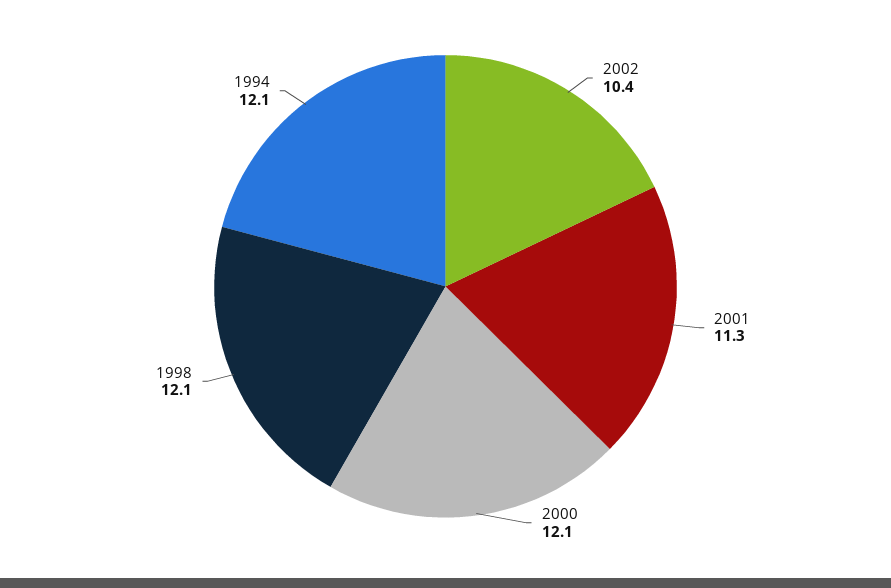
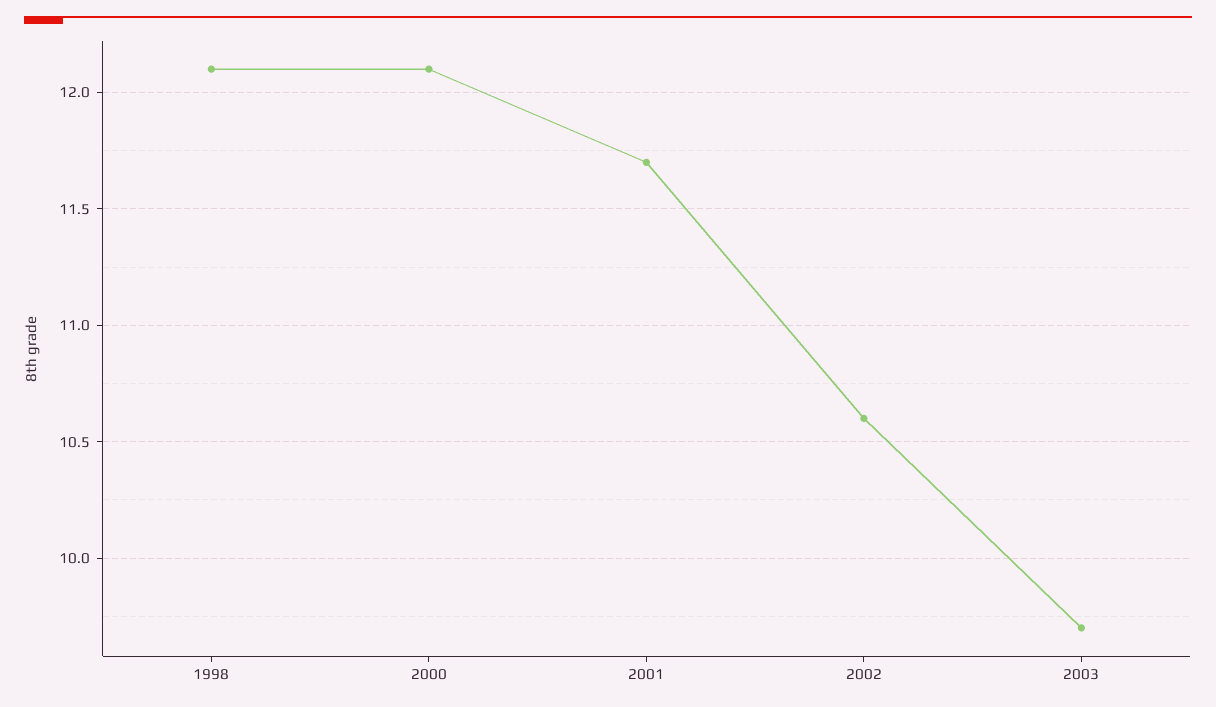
2002: 10.4 -> 10.6
2001: 11.3 -> 11.7
1994: 12.1 -> none
2003: none -> 9.7

